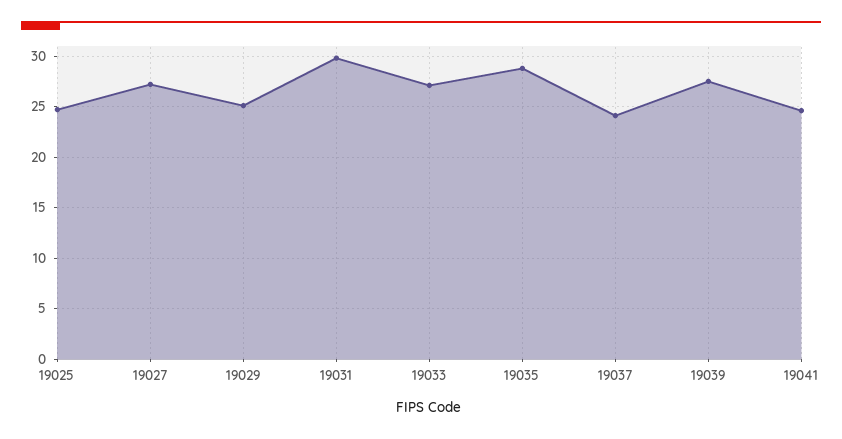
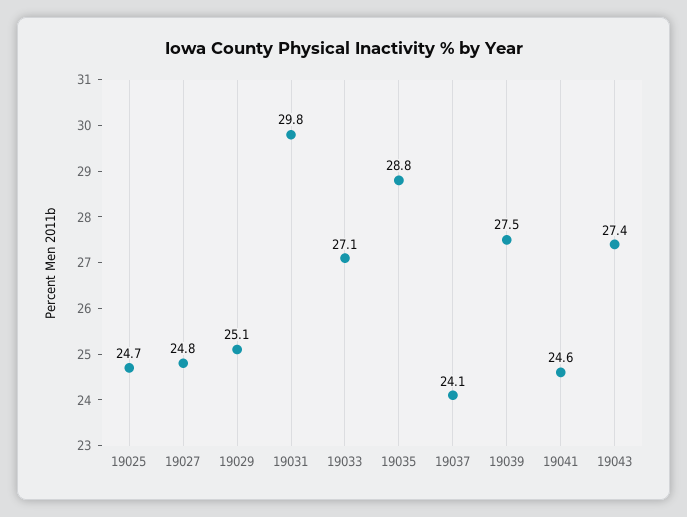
19027: 27 -> 24.8
19043: none -> 27.4

